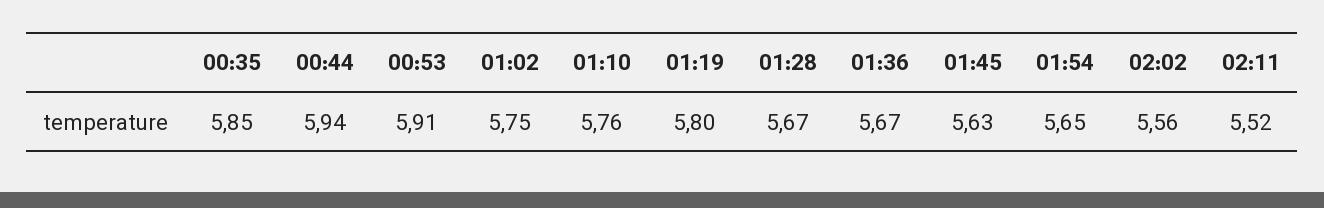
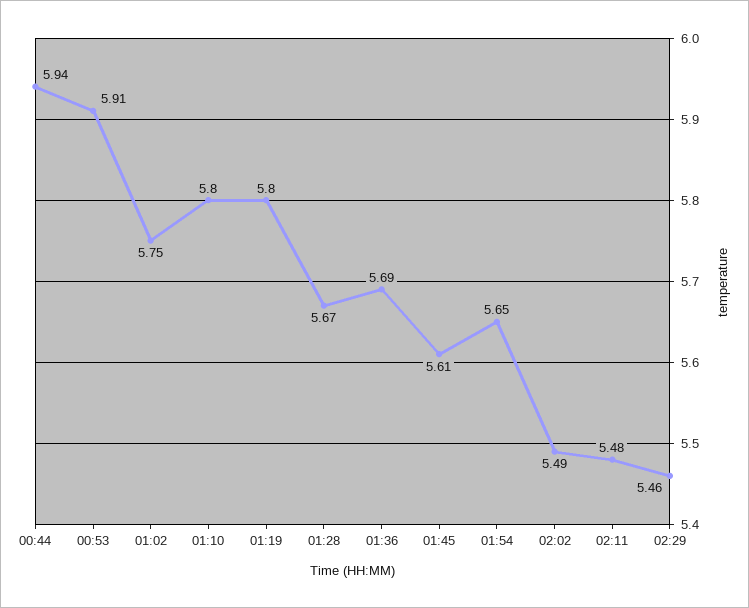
00:35: 5.85 -> none
01:10: 5.76 -> 5.8
01:36: 5.67 -> 5.69
01:45: 5.63 -> 5.61
02:02: 5.56 -> 5.49
02:11: 5.52 -> 5.48
02:29: none -> 5.46

